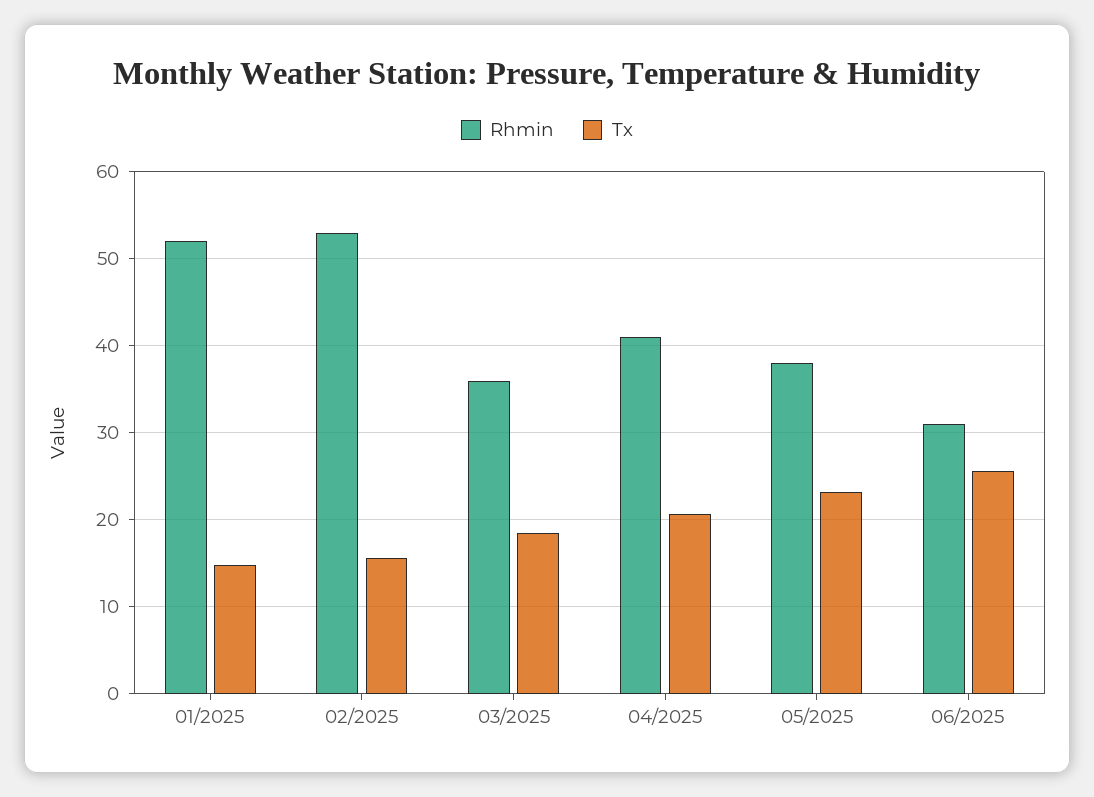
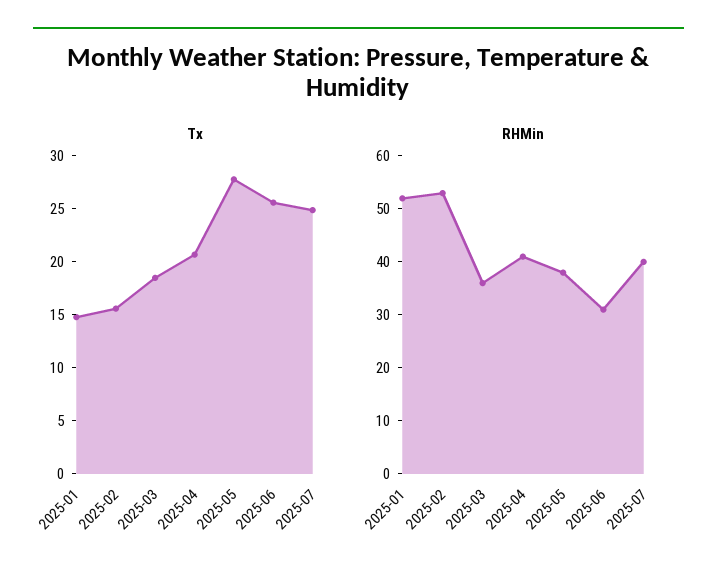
Tx, 05/2025: 23 -> 28
Tx, 2025-07: none -> 25
Rhmin, 2025-07: none -> 40

